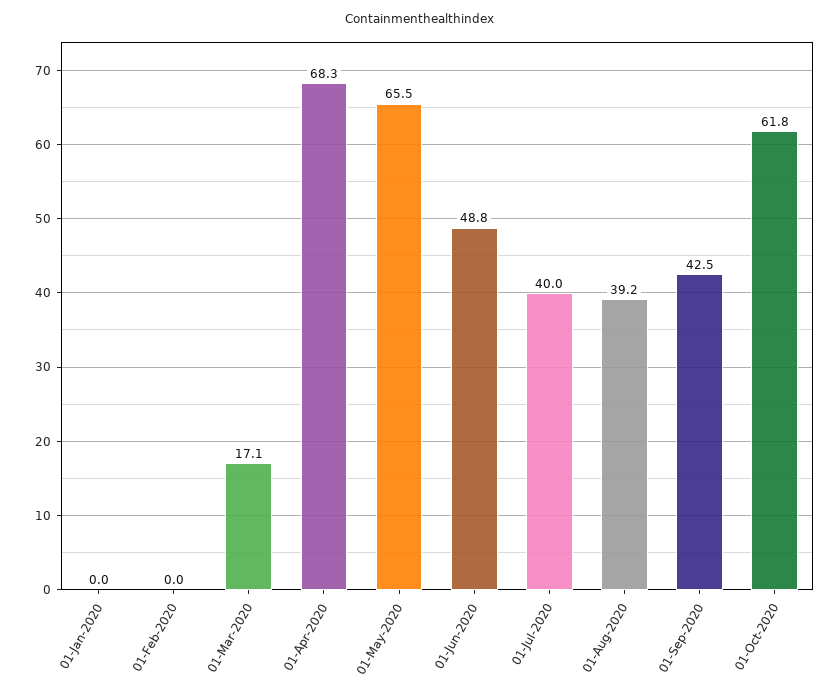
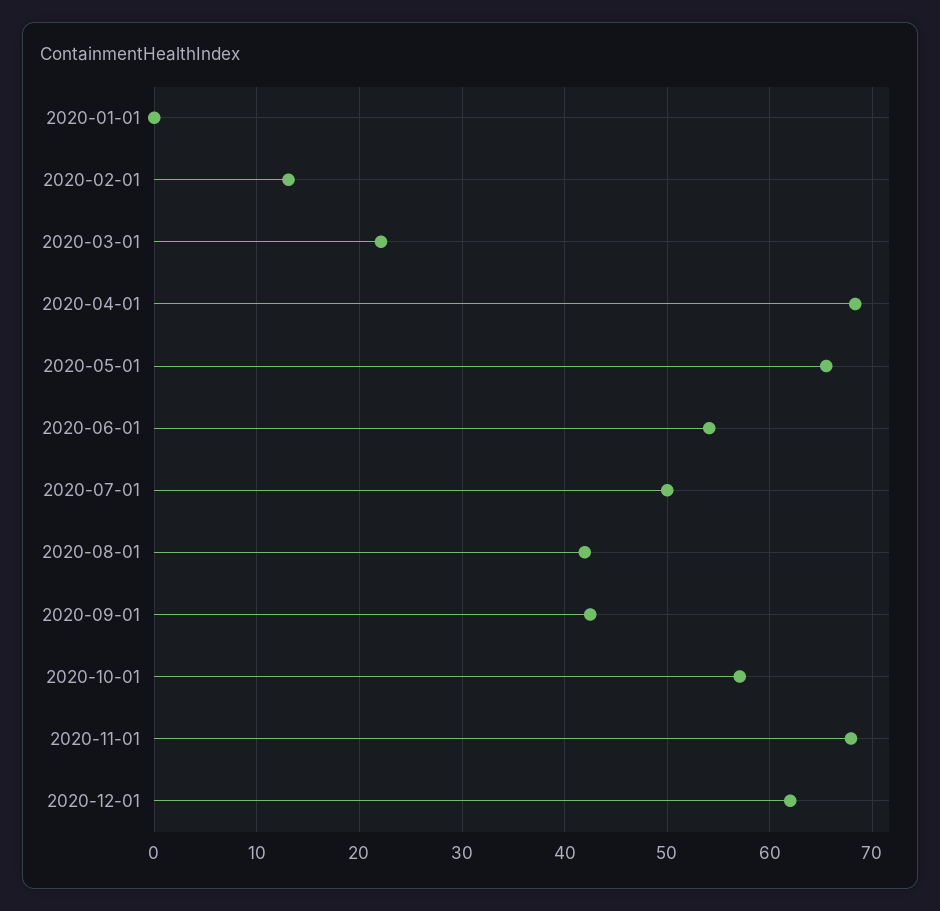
01-Feb-2020: 0 -> 13
01-Mar-2020: 17.1 -> 22
01-Jun-2020: 48.8 -> 54
01-Jul-2020: 40 -> 50
01-Aug-2020: 39.2 -> 42
01-Oct-2020: 61.8 -> 57
2020-11-01: none -> 68
2020-12-01: none -> 62

